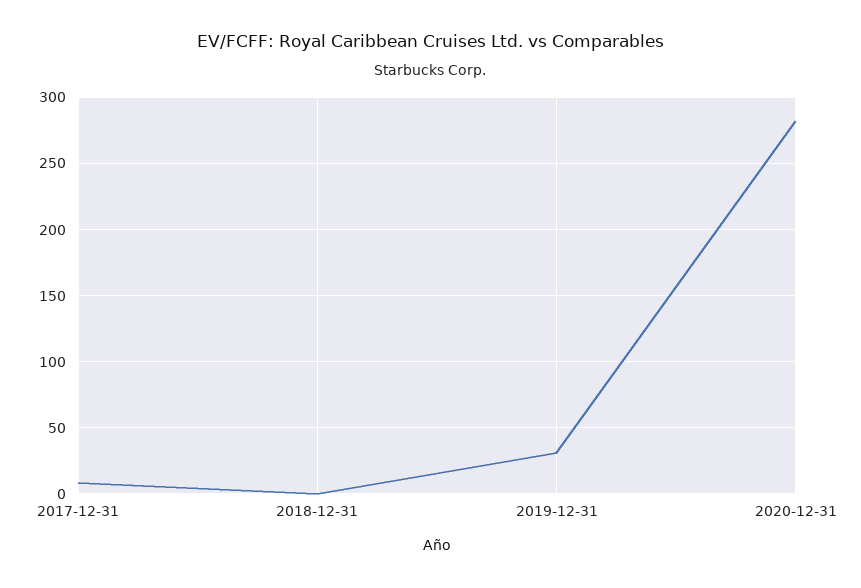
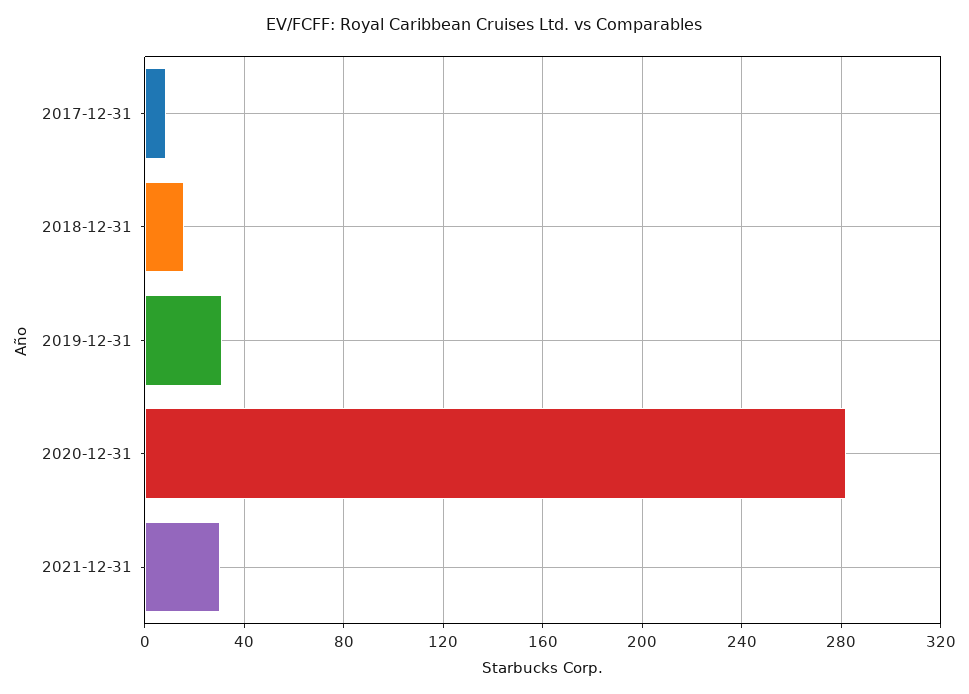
2018-12-31: 0 -> 15
2021-12-31: none -> 30

